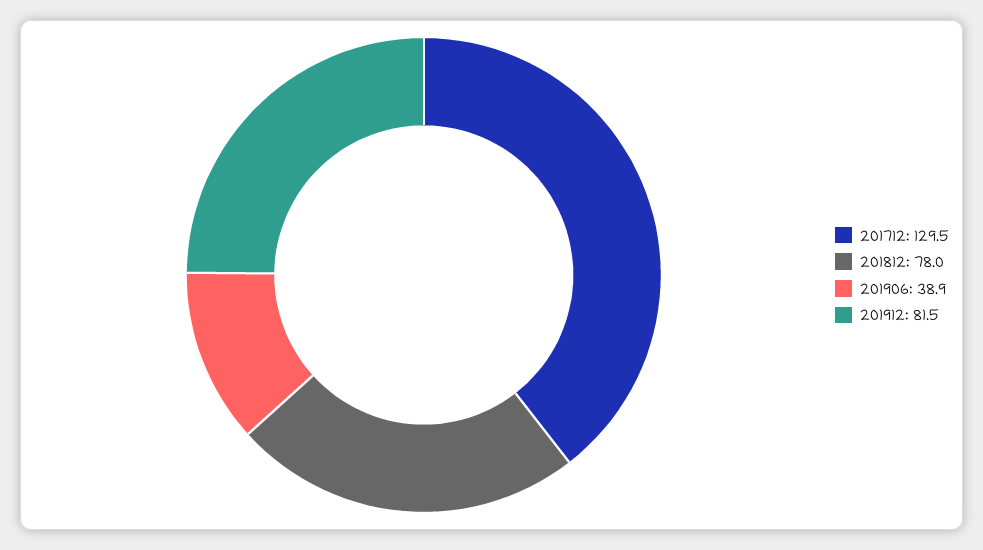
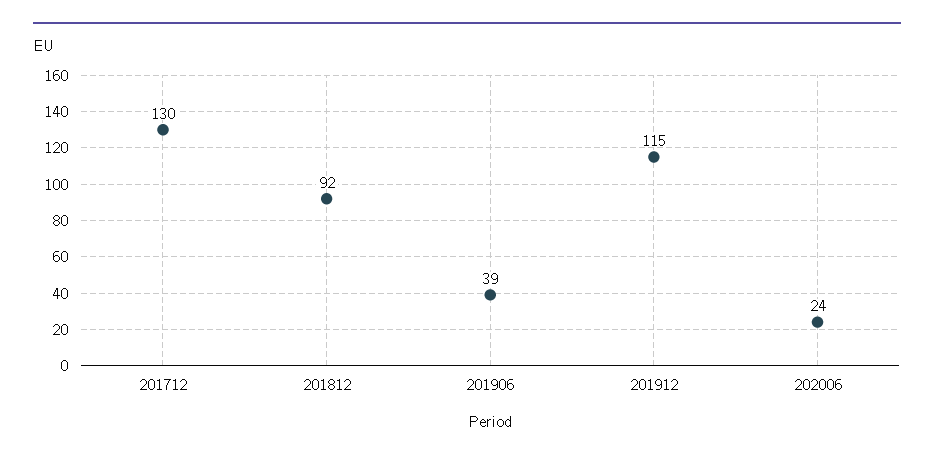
201812: 78 -> 92
201912: 81.5 -> 115
202006: none -> 24

